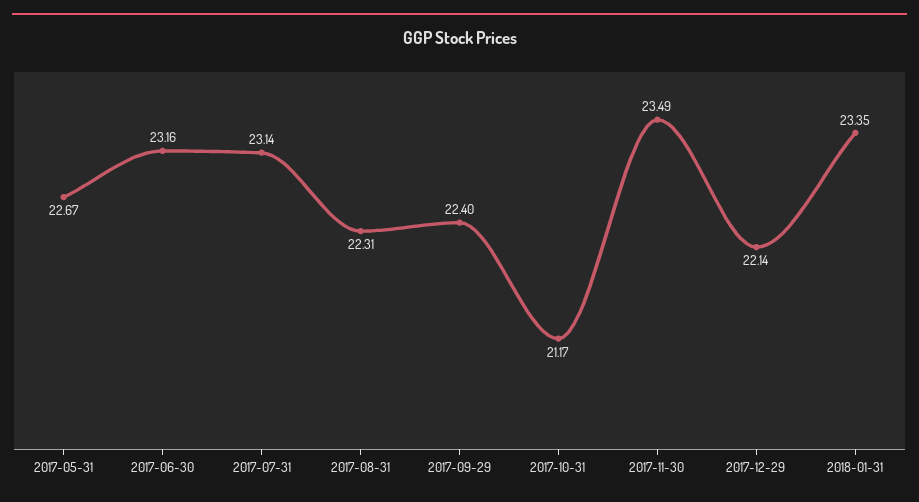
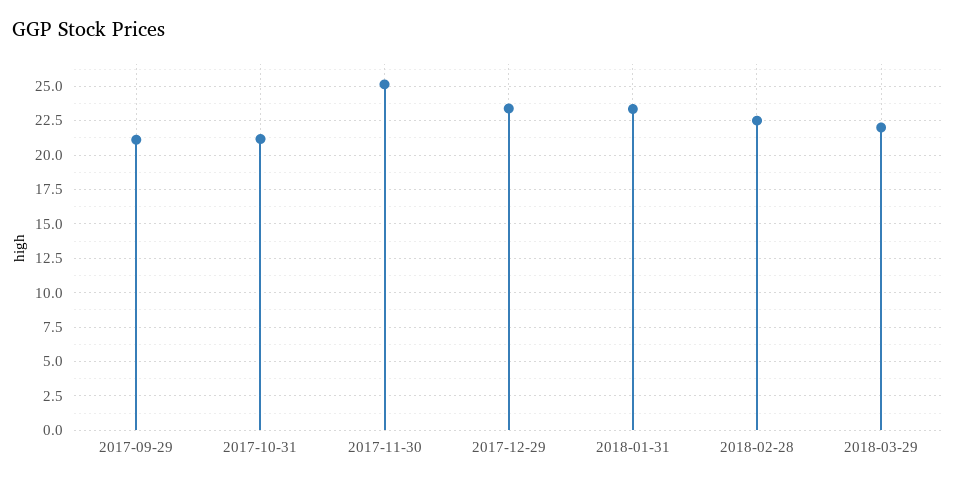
2017-05-31: 22.67 -> none
2017-06-30: 23.16 -> none
2017-07-31: 23.14 -> none
2017-08-31: 22.31 -> none
2017-09-29: 22.4 -> 21
2017-11-30: 23.49 -> 25
2017-12-29: 22.14 -> 23.5
2018-02-28: none -> 22.5
2018-03-29: none -> 22

